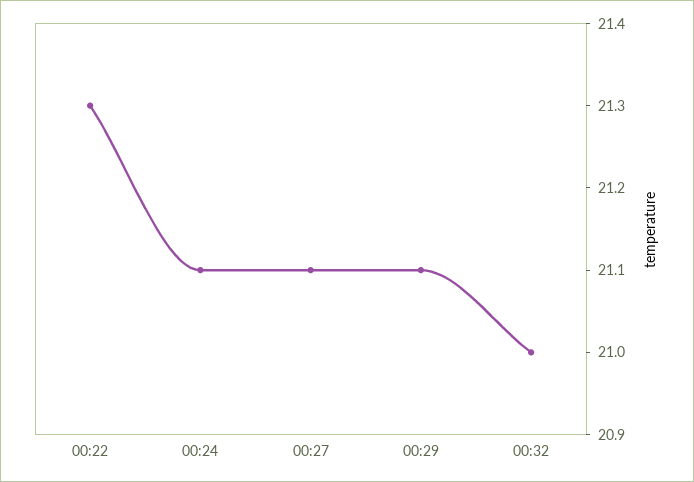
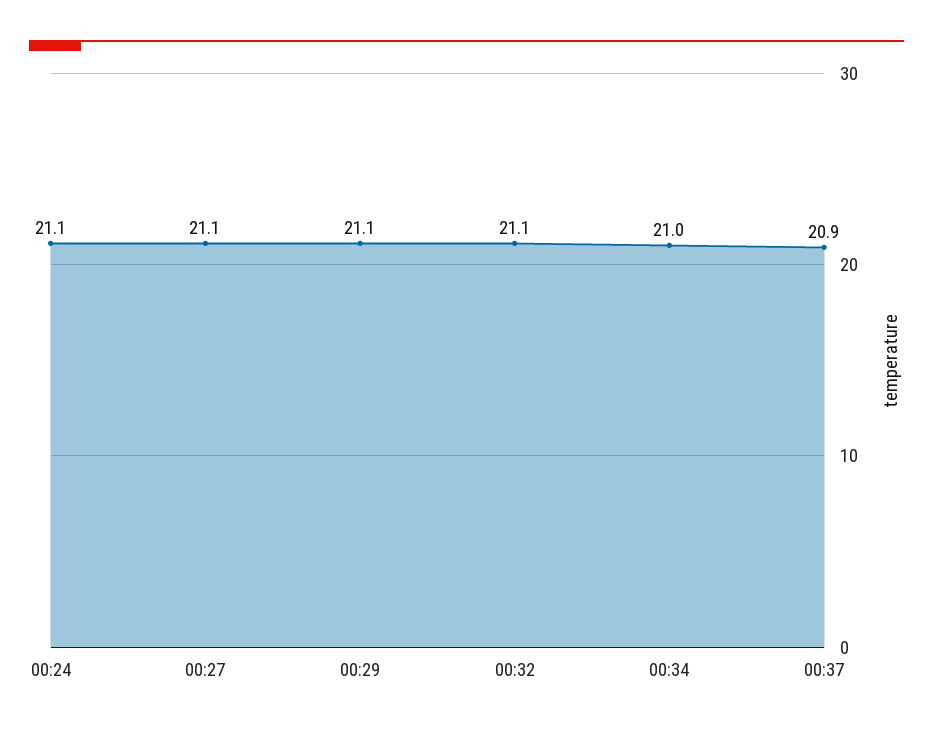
00:22: 21.3 -> none
00:32: 21 -> 21.1
00:34: none -> 21
00:37: none -> 20.9

